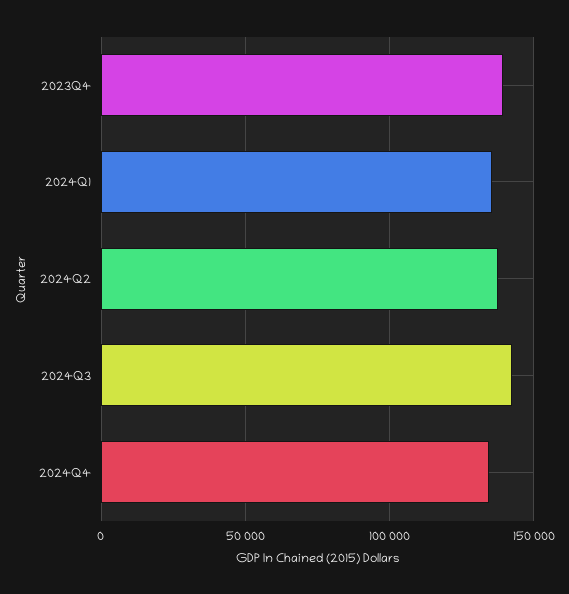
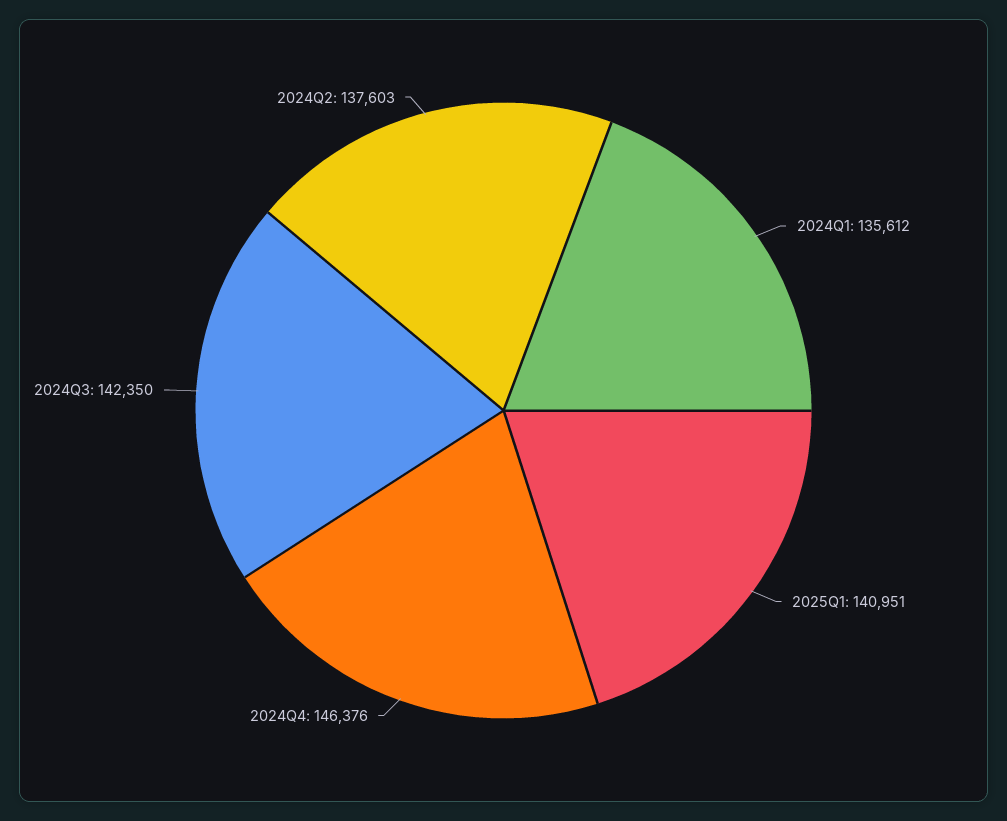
2023Q4: 140000 -> none
2024Q4: 135000 -> 146376
2025Q1: none -> 140951

